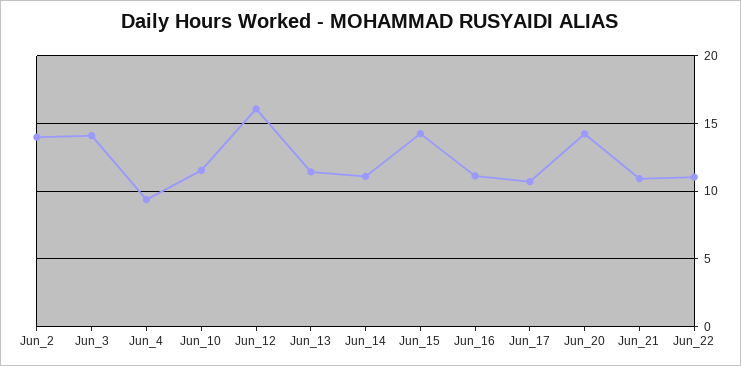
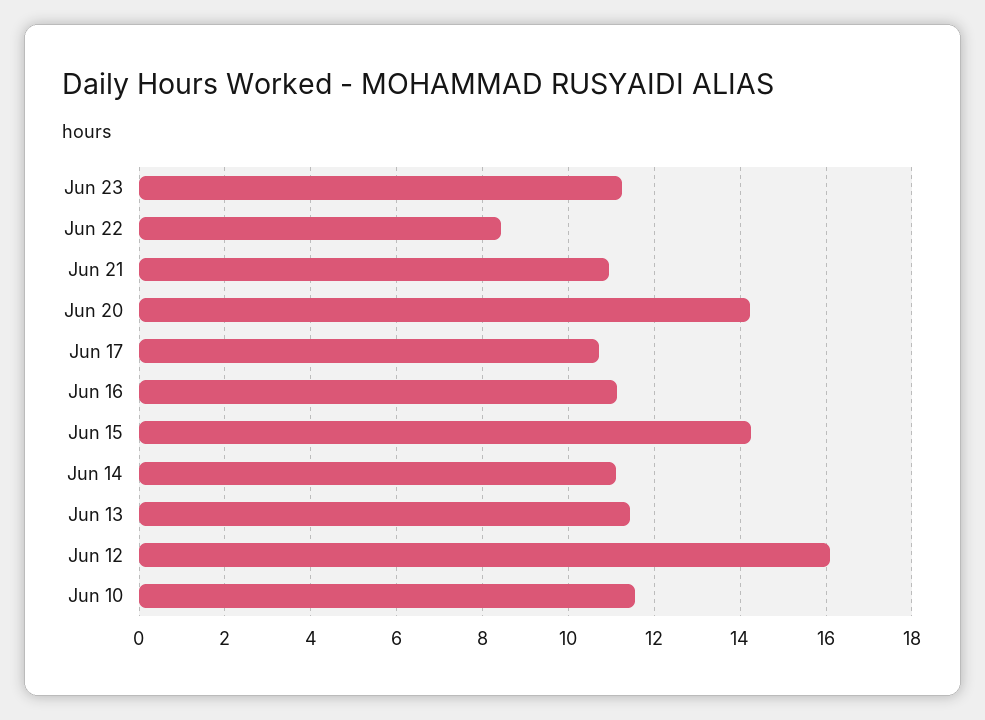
Jun_2: 14 -> none
Jun_3: 14 -> none
Jun_4: 9.5 -> none
Jun_22: 11 -> 8.4
Jun 23: none -> 11.2

